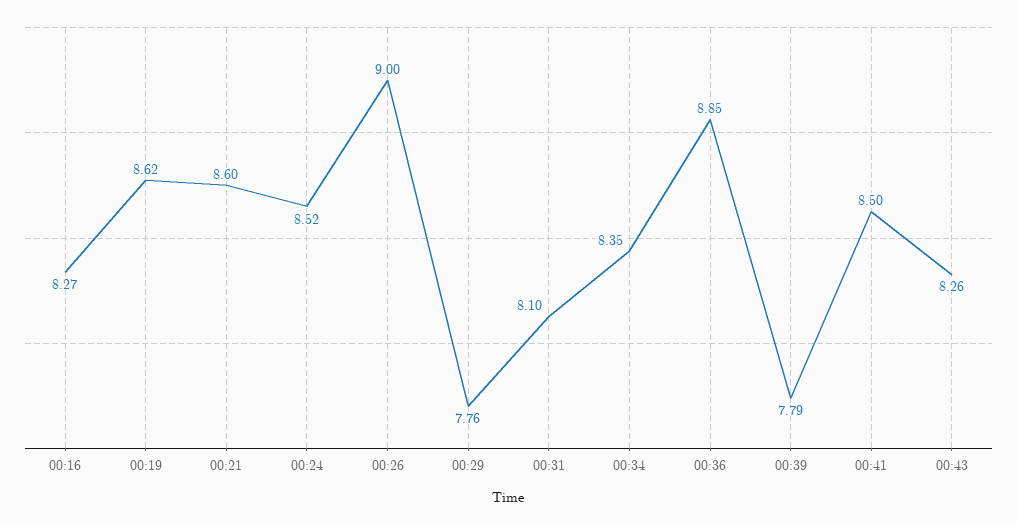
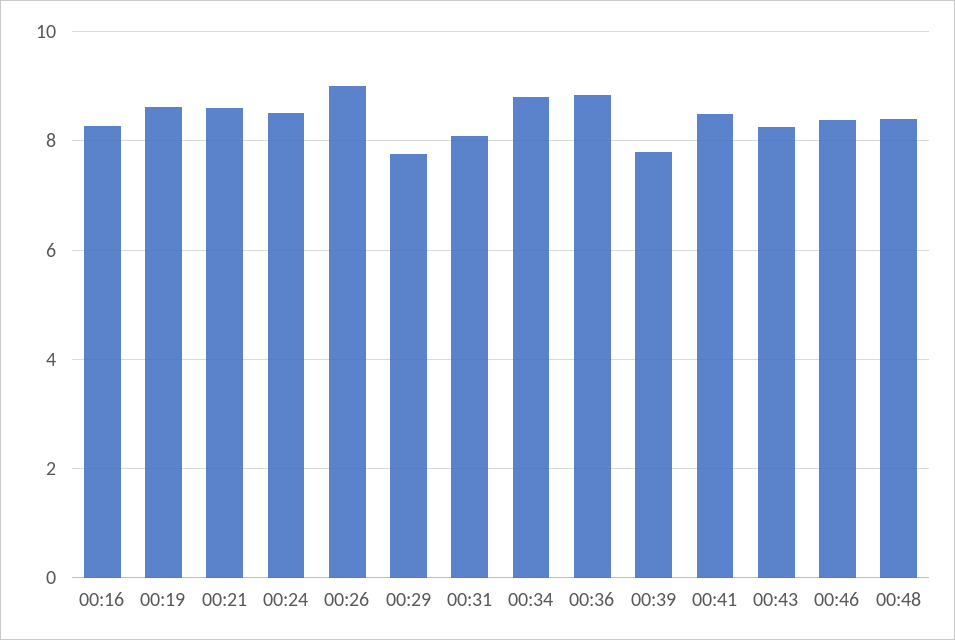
00:34: 8.35 -> 8.8
00:46: none -> 8.4
00:48: none -> 8.4

